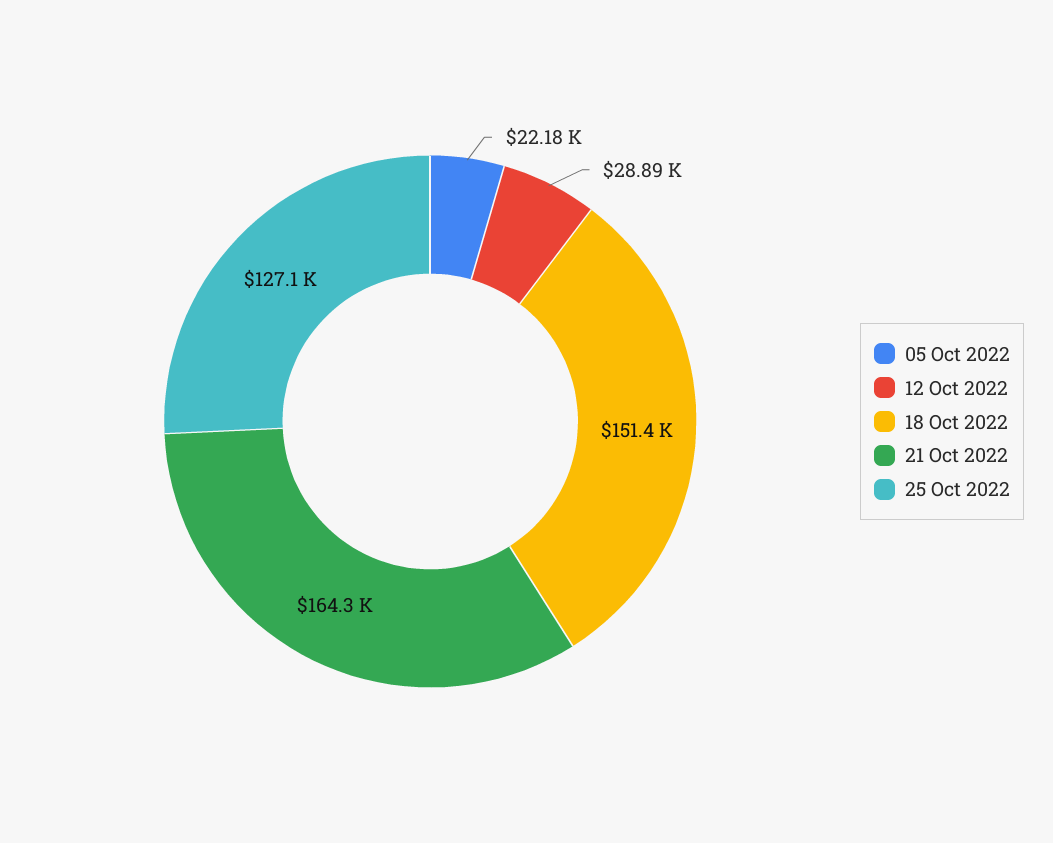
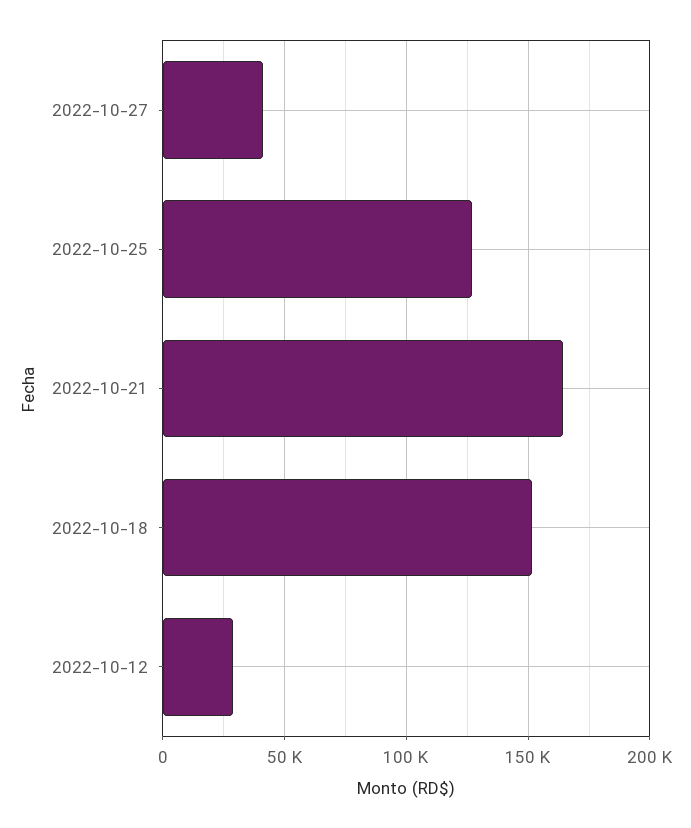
05 Oct 2022: 22180 -> none
2022-10-27: none -> 40000

